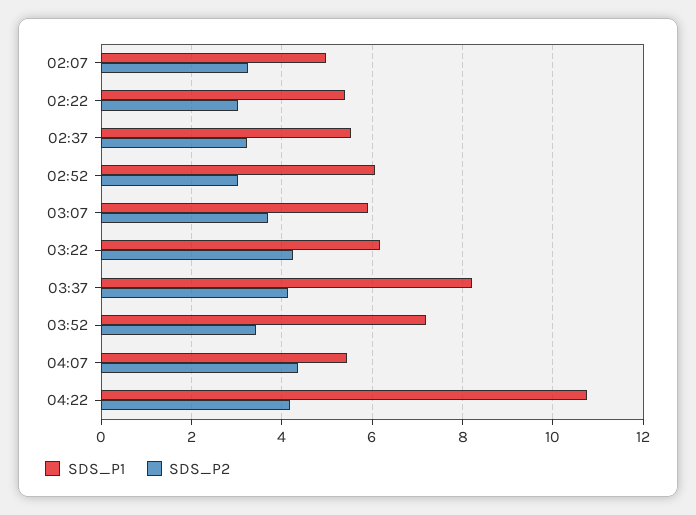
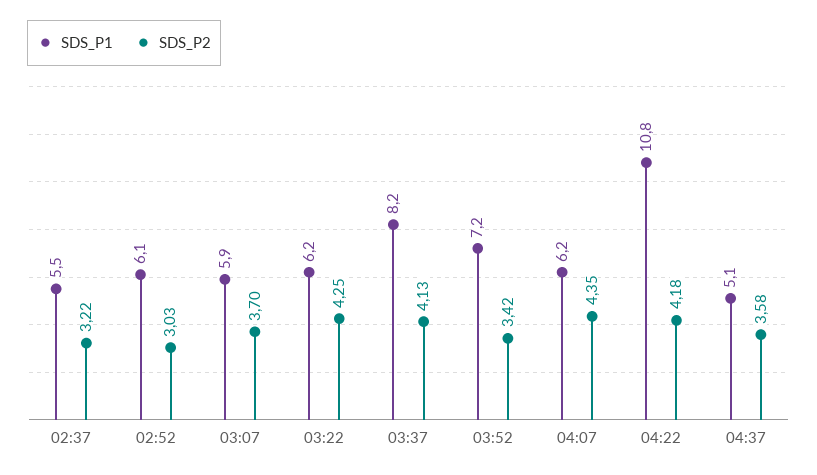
SDS_P1, 02:07: 5 -> none
SDS_P2, 02:07: 3.2 -> none
SDS_P1, 02:22: 5.4 -> none
SDS_P2, 02:22: 3 -> none
SDS_P1, 04:07: 5.4 -> 6.2
SDS_P1, 04:37: none -> 5.1
SDS_P2, 04:37: none -> 3.58

